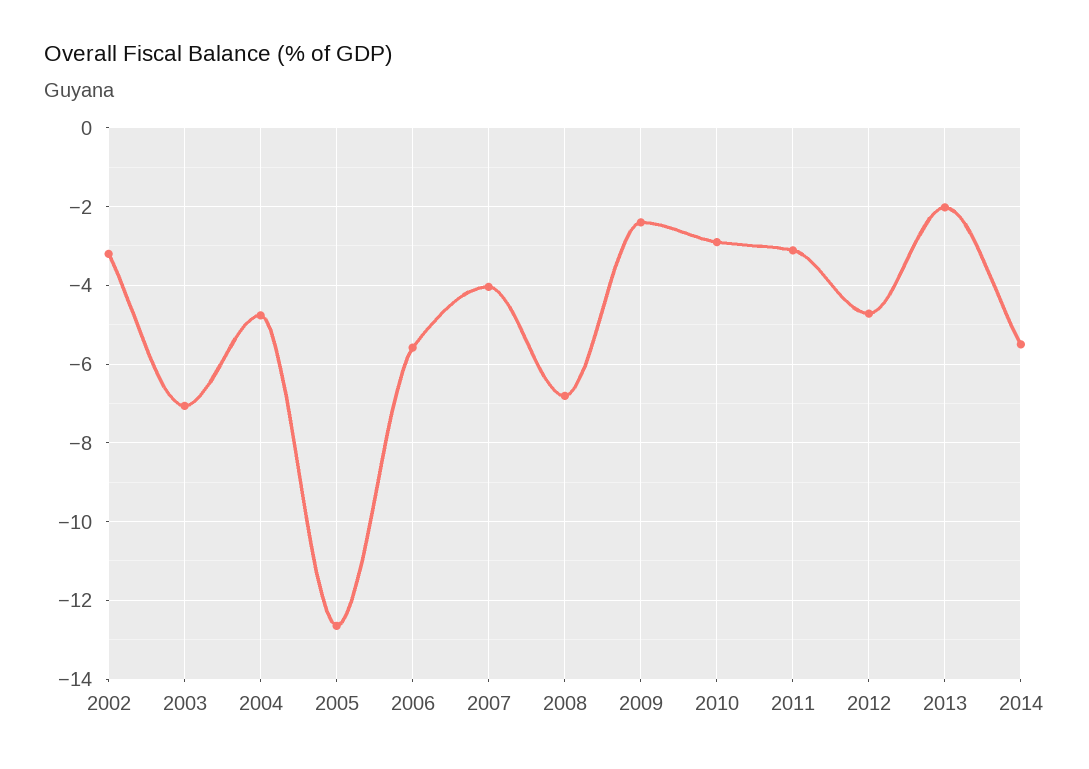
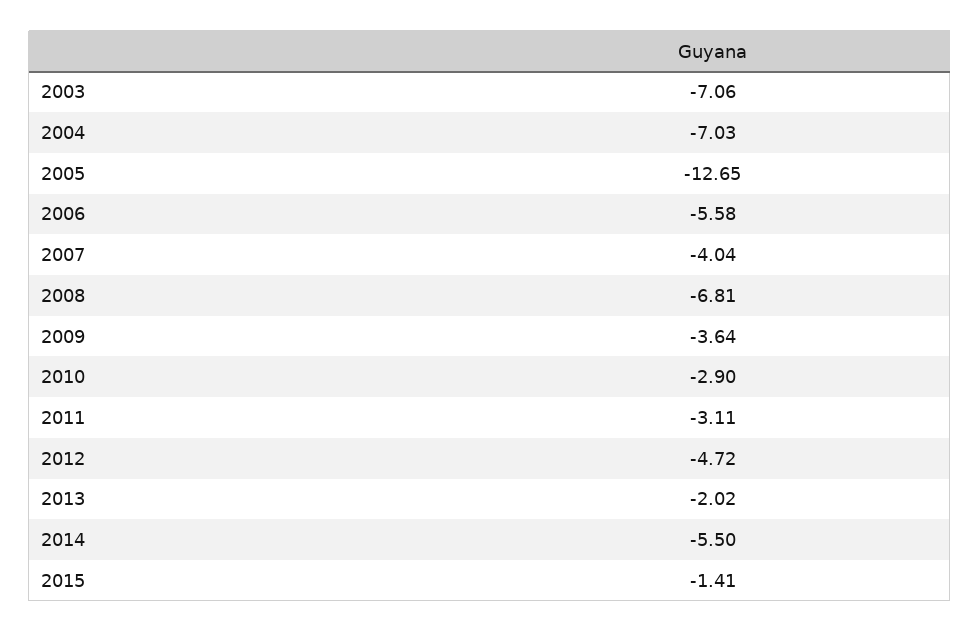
2002: -3.2 -> none
2004: -4.8 -> -7.03
2009: -2.4 -> -3.64
2015: none -> -1.41

